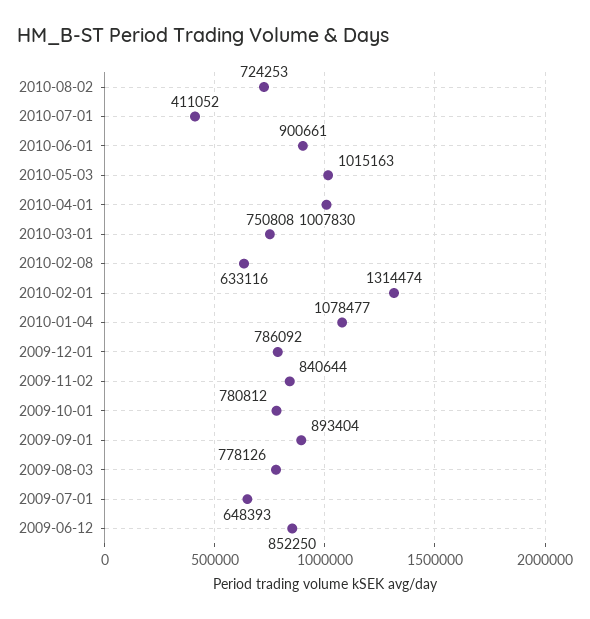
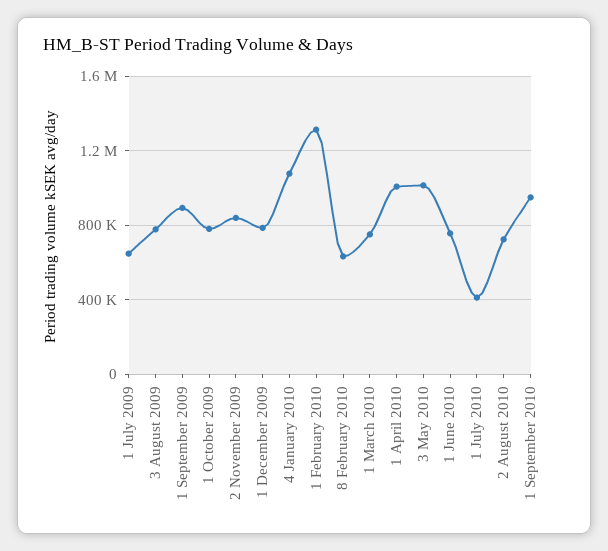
2010-06-01: 900661 -> 750000
2009-06-12: 852250 -> none
1 September 2010: none -> 950000

